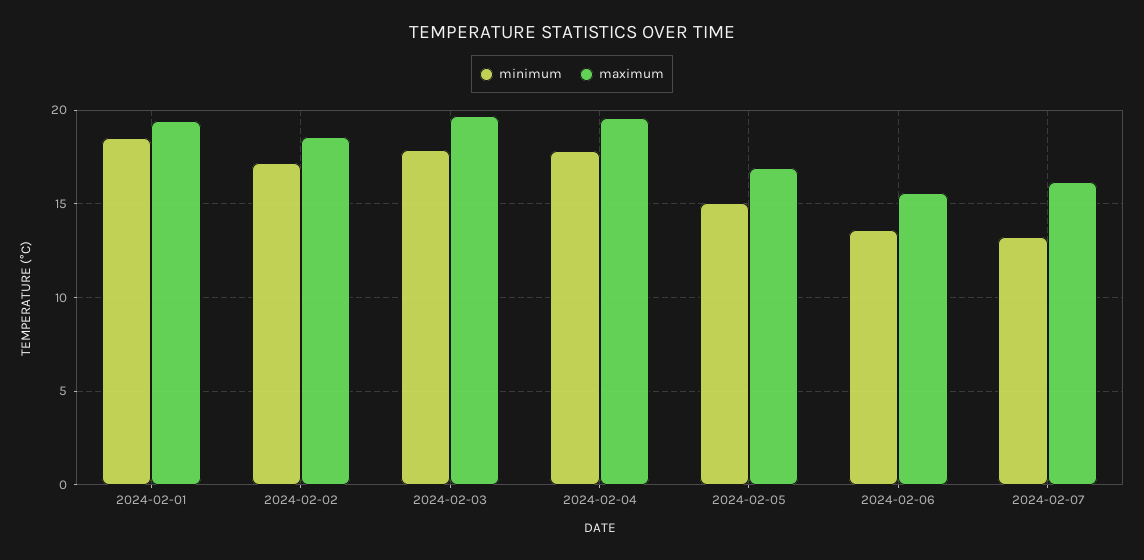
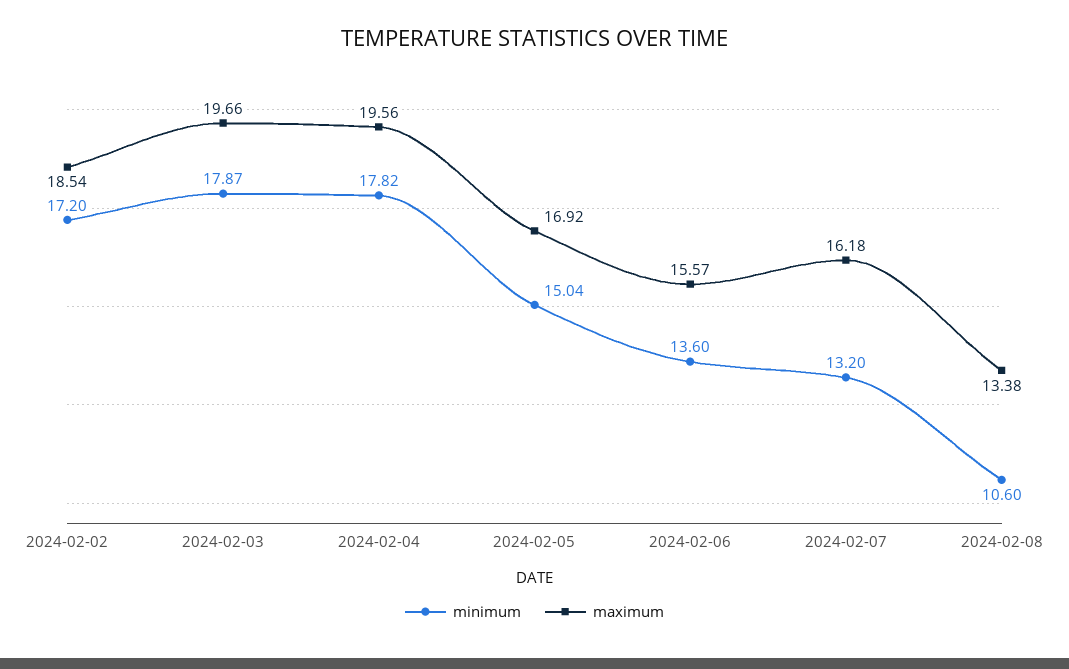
minimum, 2024-02-01: 18.5 -> none
maximum, 2024-02-01: 19.5 -> none
minimum, 2024-02-08: none -> 10.6
maximum, 2024-02-08: none -> 13.38

